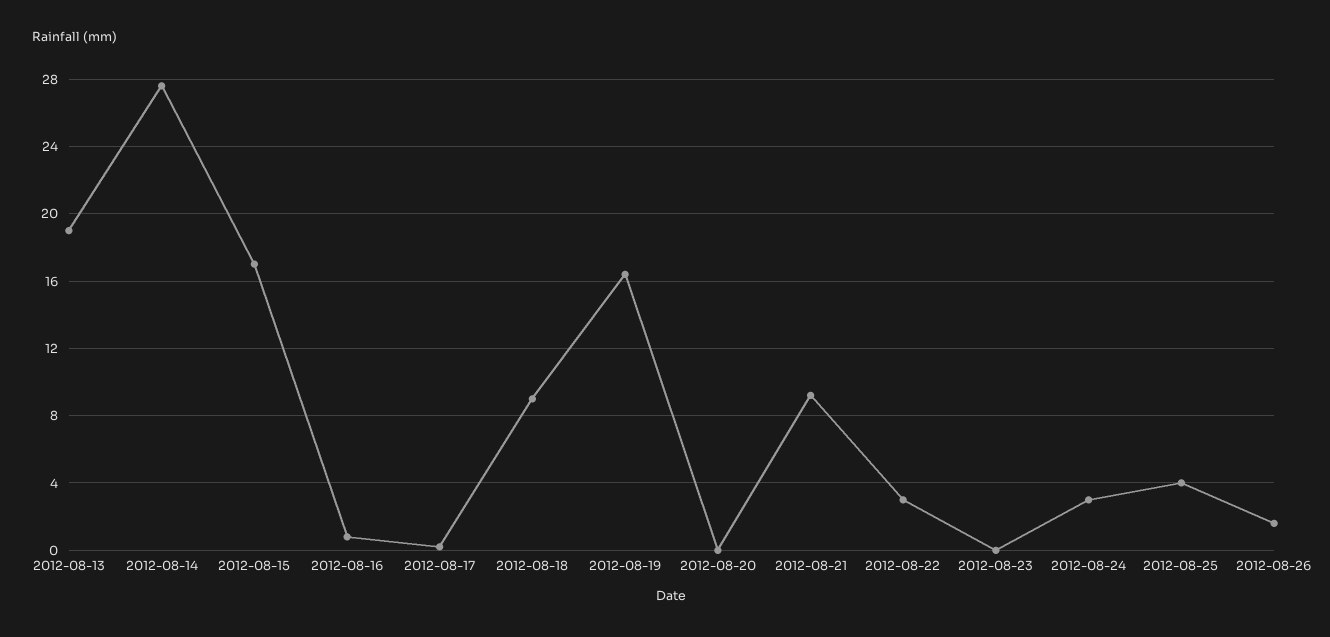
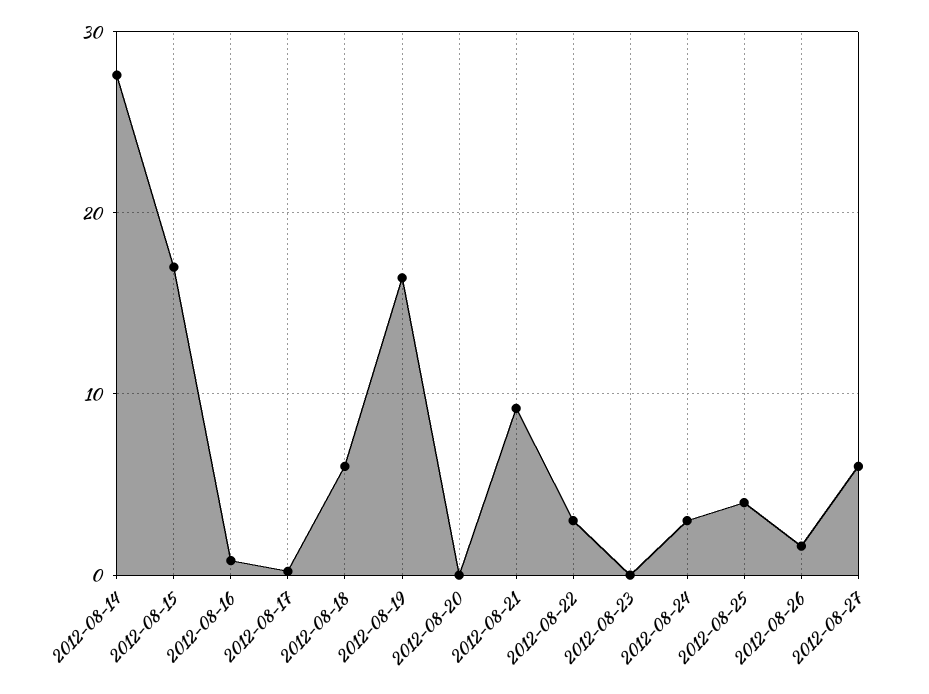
2012-08-13: 19 -> none
2012-08-18: 9 -> 6
2012-08-27: none -> 6

